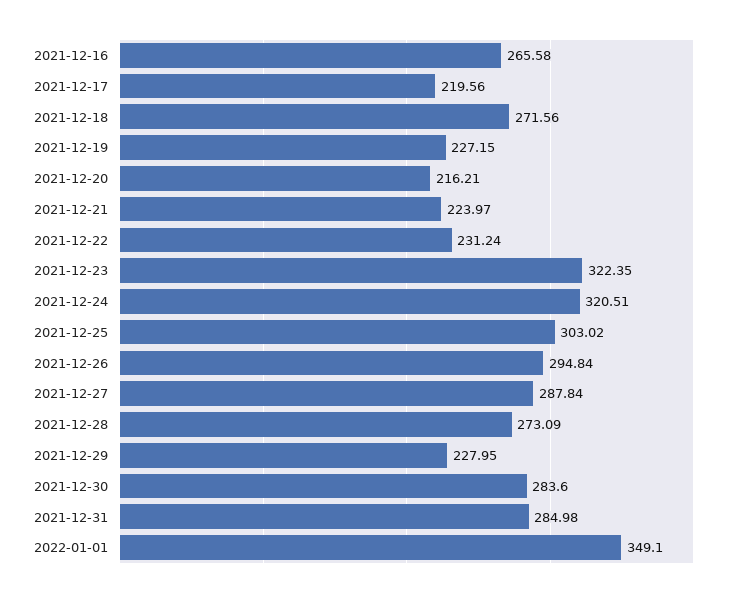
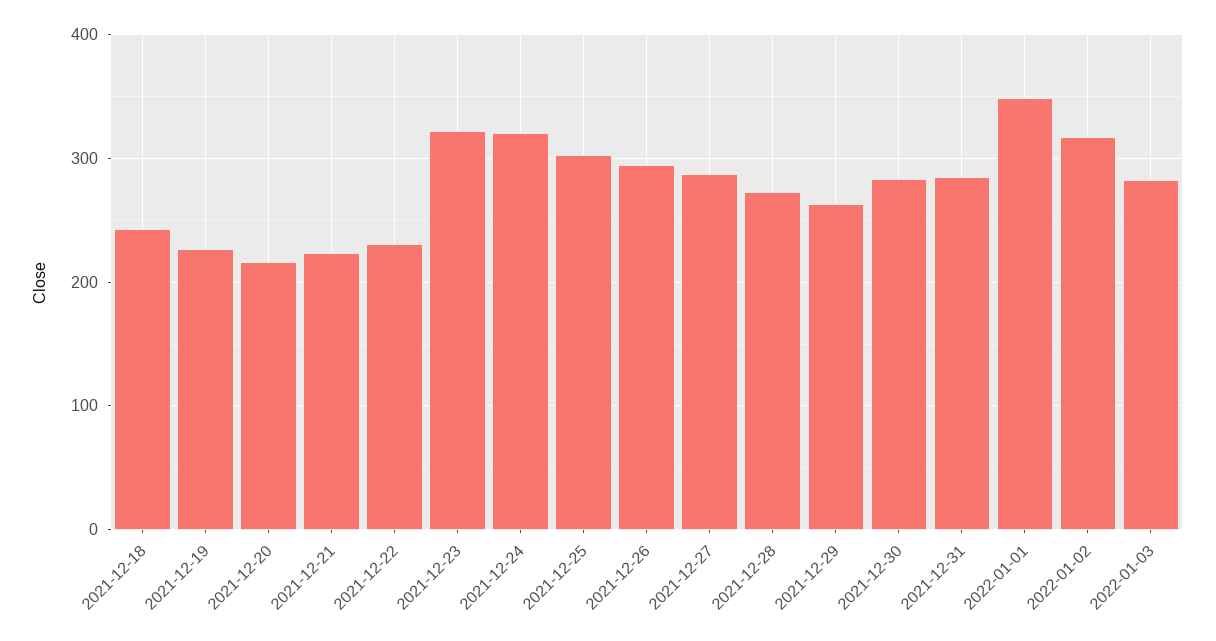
2021-12-16: 265.58 -> none
2021-12-17: 219.56 -> none
2021-12-18: 271.56 -> 240
2021-12-29: 227.95 -> 260
2022-01-02: none -> 320
2022-01-03: none -> 280

